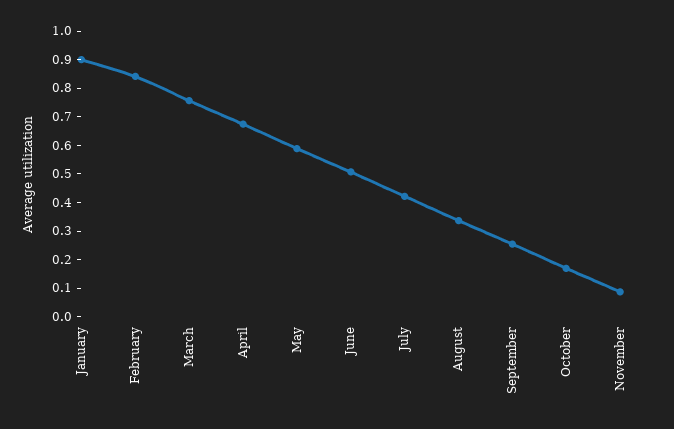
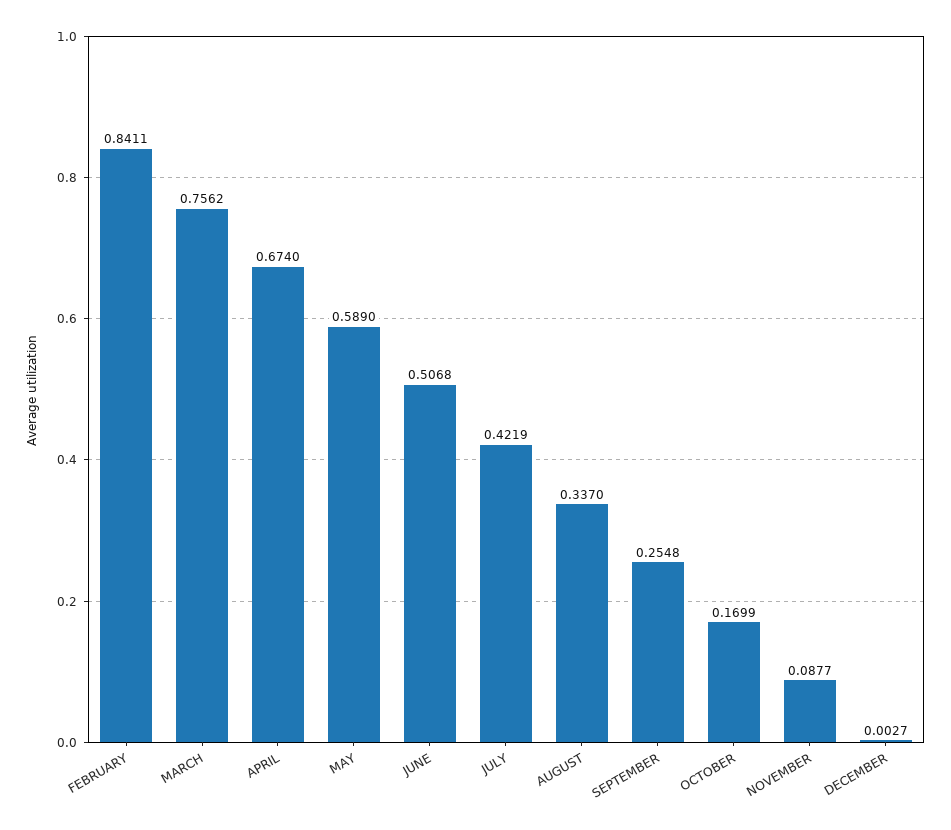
January: 0.9 -> none
DECEMBER: none -> 0.0027

